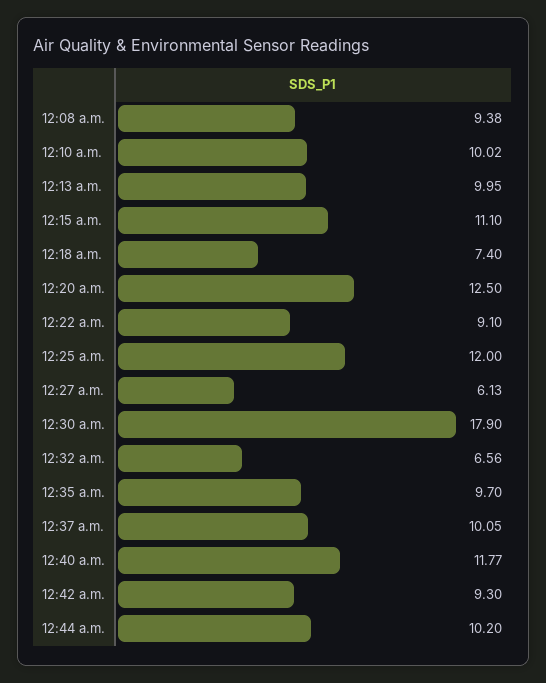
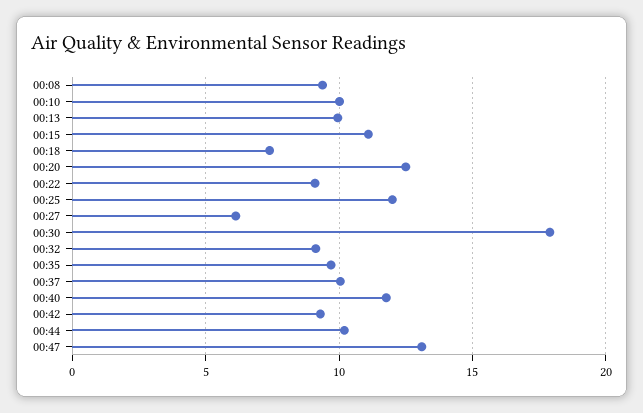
12:32 a.m.: 6.56 -> 9
00:47: none -> 13

